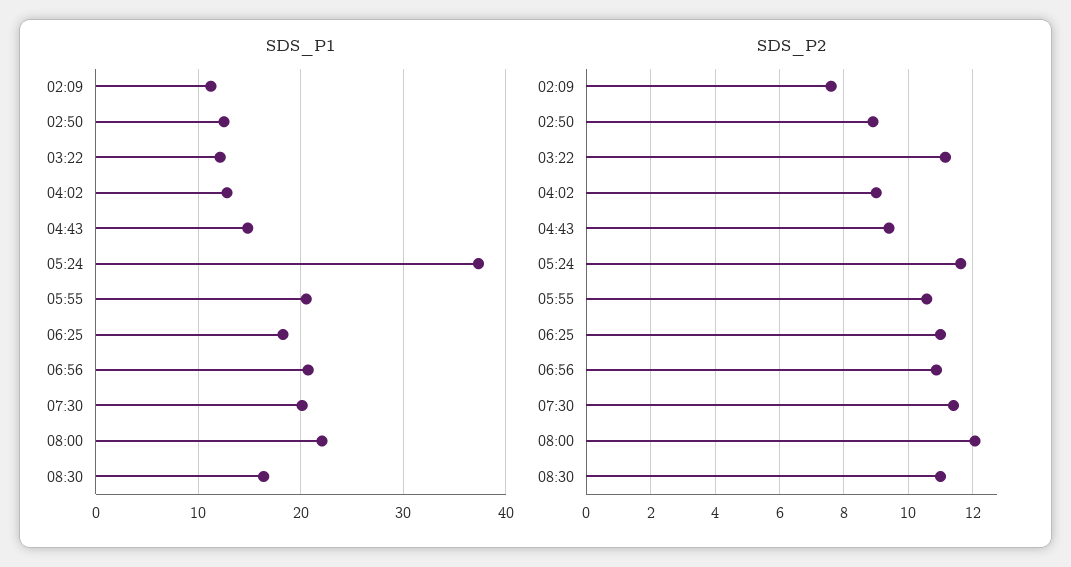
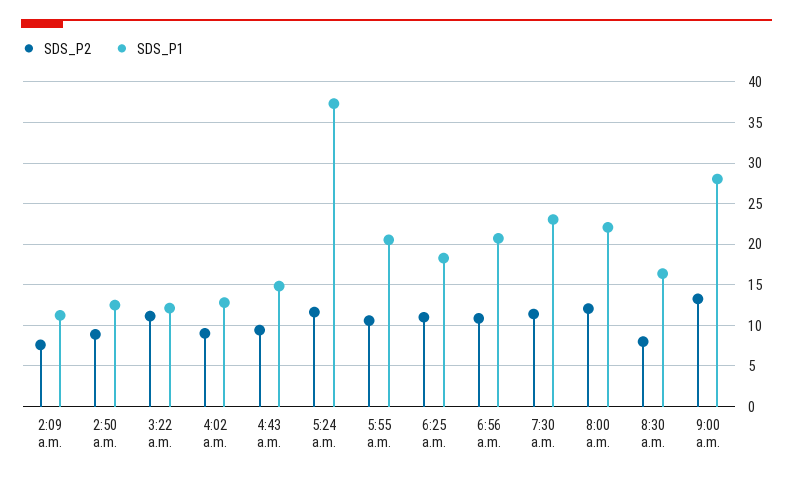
SDS_P1, 07:30: 20 -> 23
SDS_P2, 08:30: 11 -> 8
SDS_P2, 9:00 a.m.: none -> 13
SDS_P1, 9:00 a.m.: none -> 28

